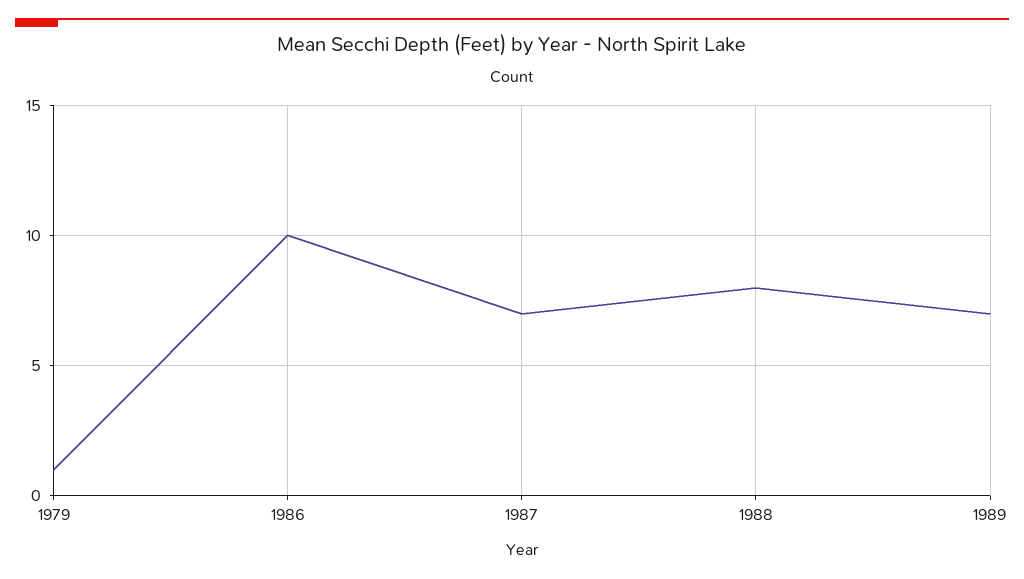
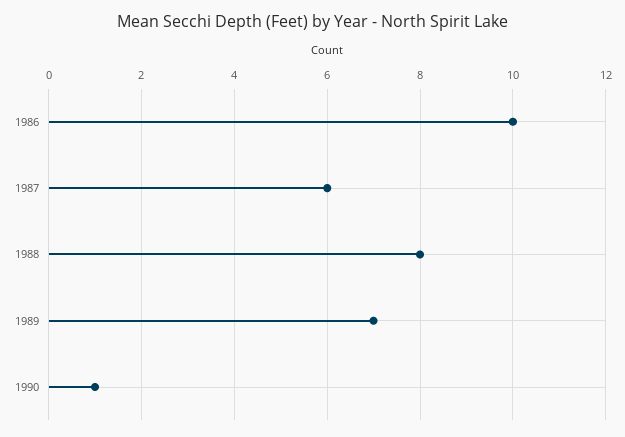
1979: 1 -> none
1987: 7 -> 6
1990: none -> 1

